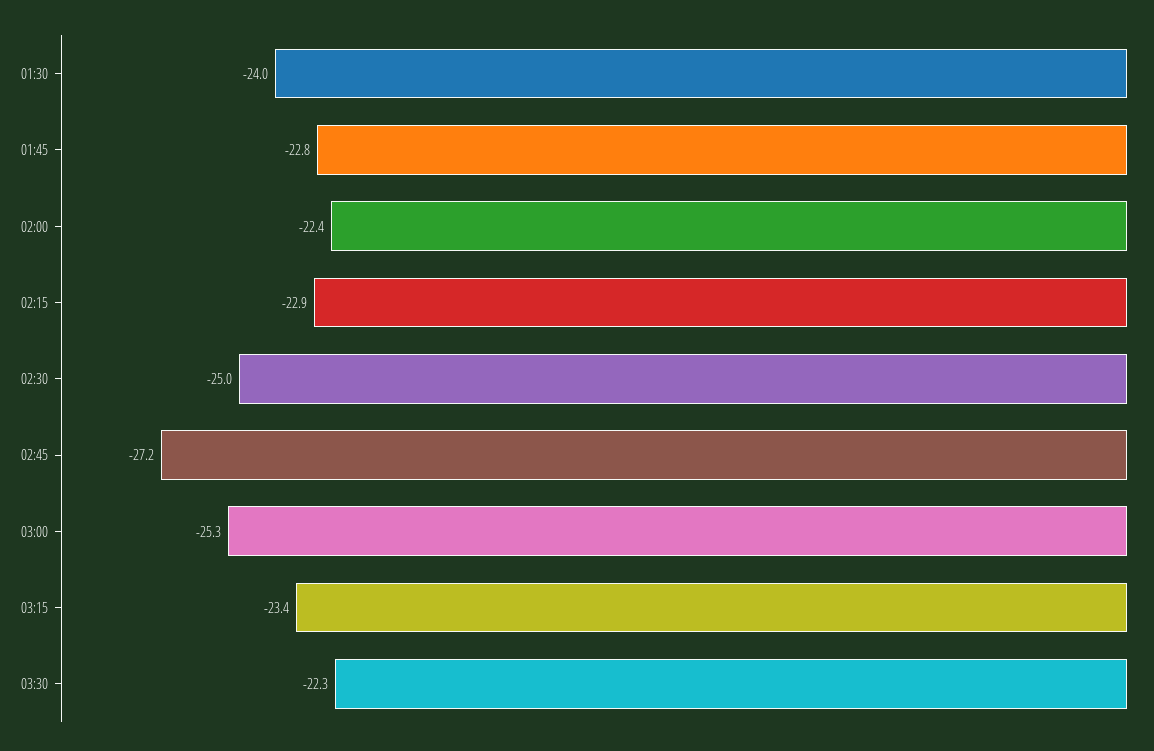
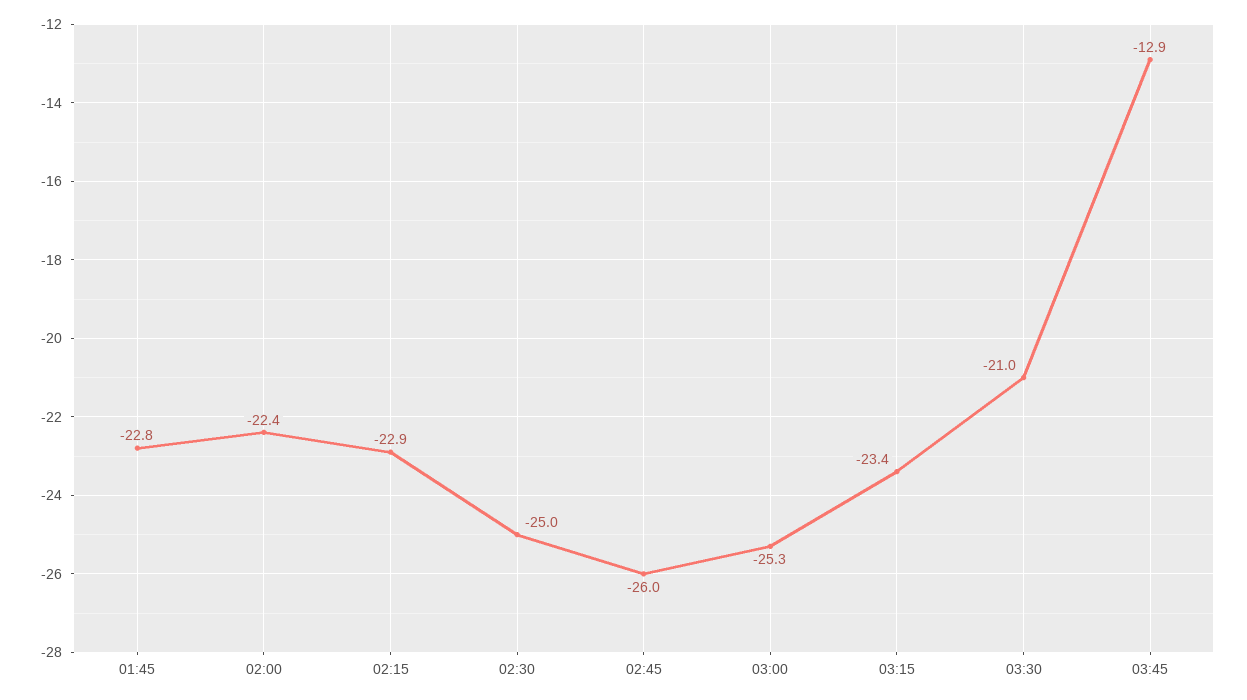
01:30: -24 -> none
02:45: -27.2 -> -26
03:30: -22.3 -> -21
03:45: none -> -12.9

